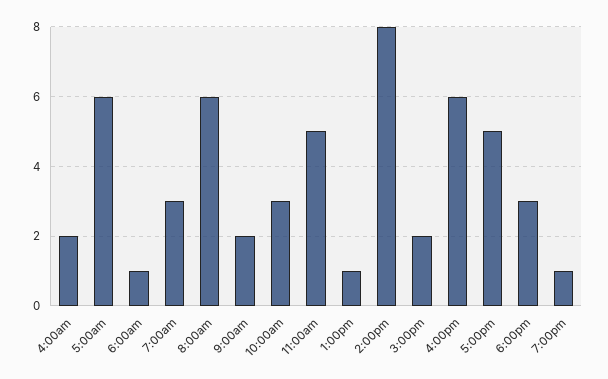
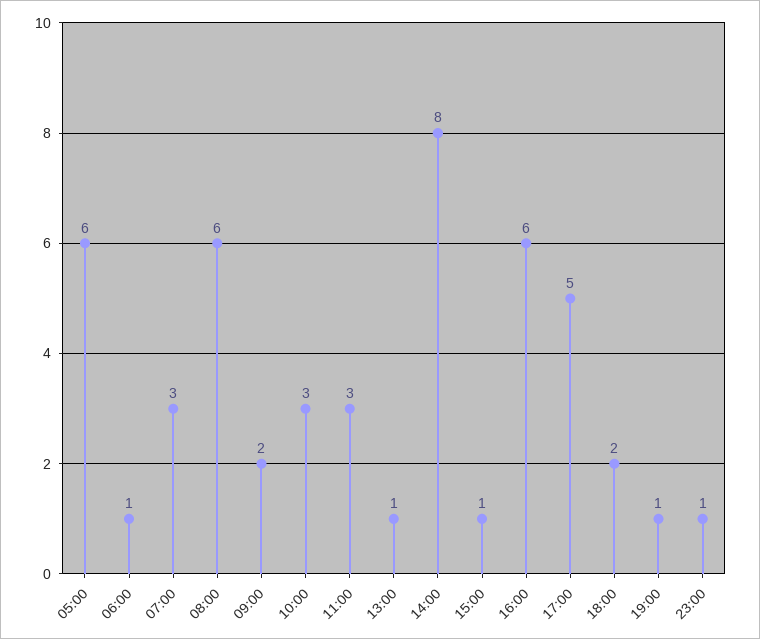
4:00am: 2 -> none
11:00am: 5 -> 3
3:00pm: 2 -> 1
6:00pm: 3 -> 2
23:00: none -> 1

